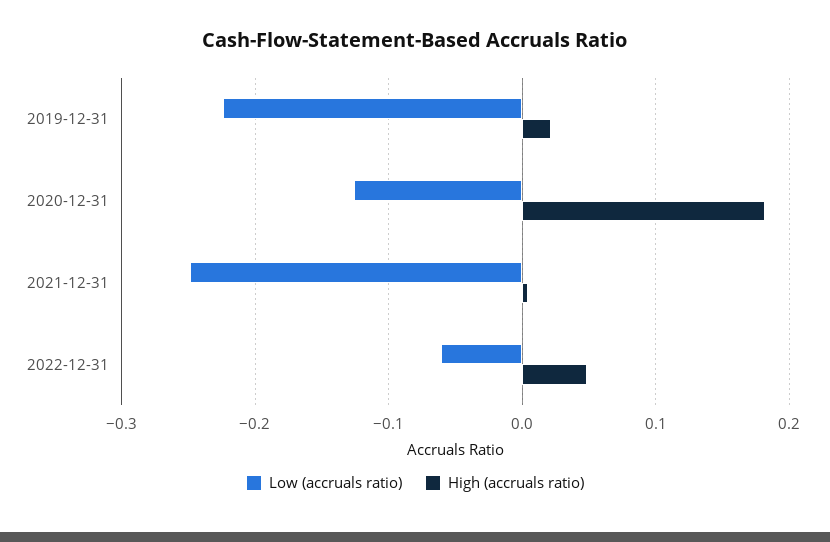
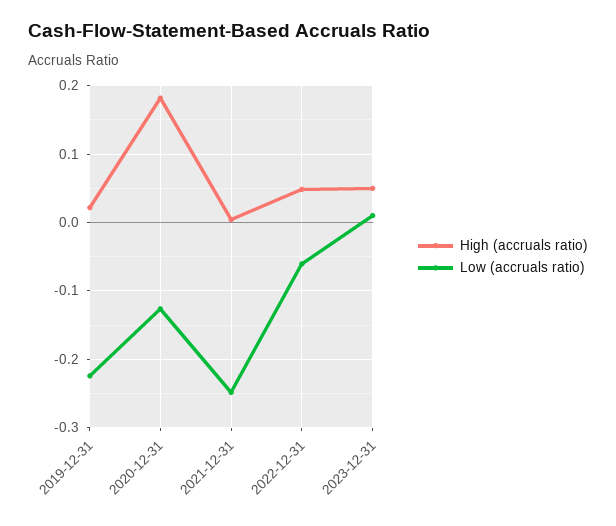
High (accruals ratio), 2023-12-31: none -> 0.05
Low (accruals ratio), 2023-12-31: none -> 0.01

